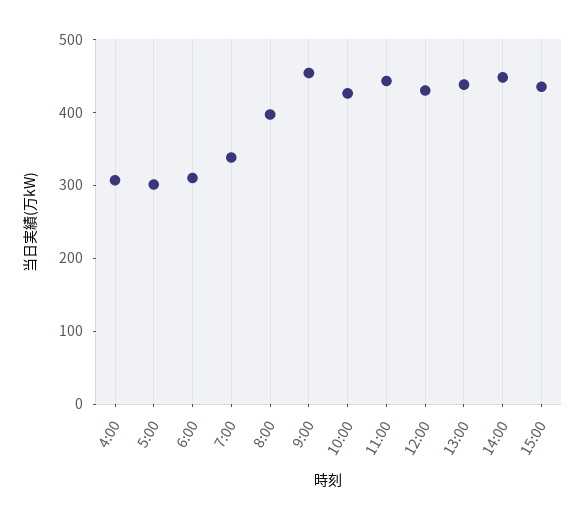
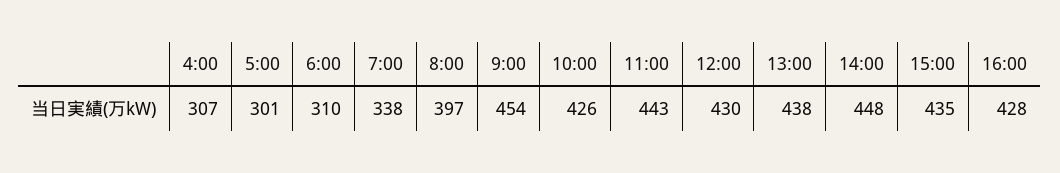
16:00: none -> 428

